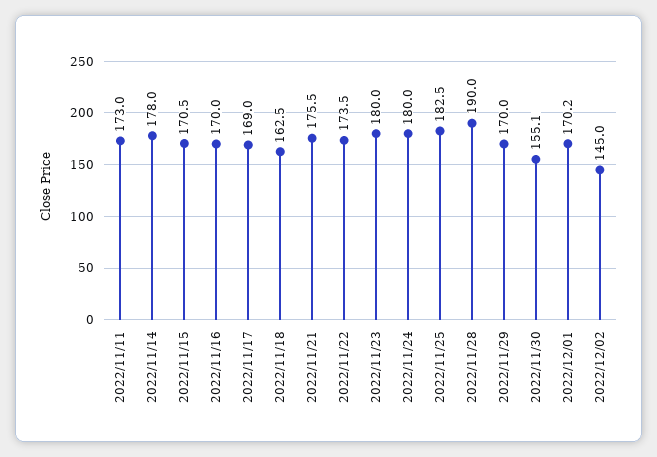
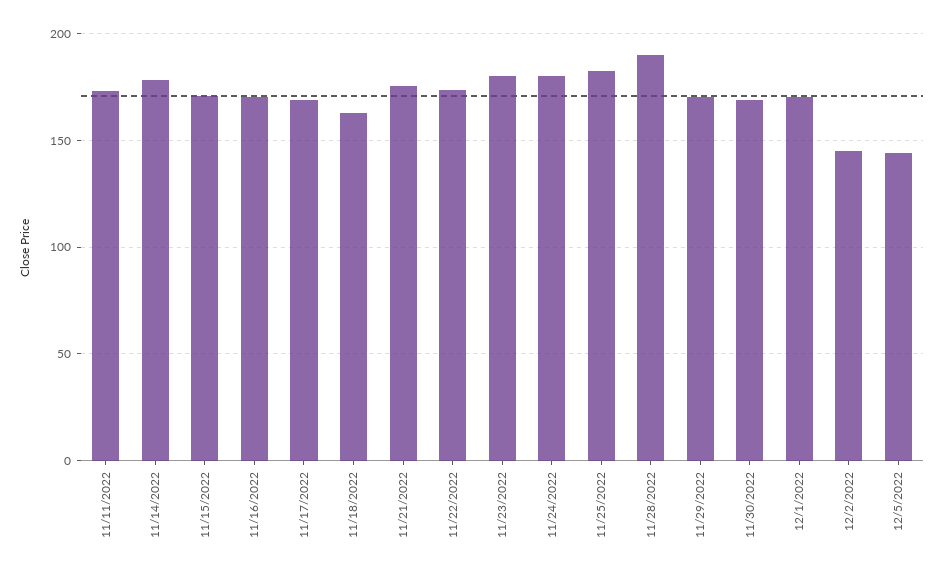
2022/11/30: 155.1 -> 170
12/5/2022: none -> 145

